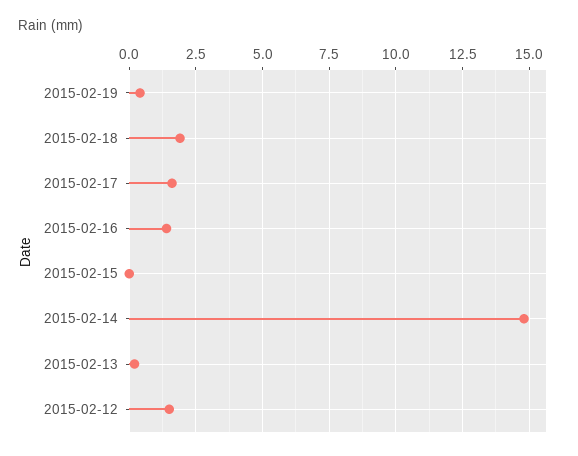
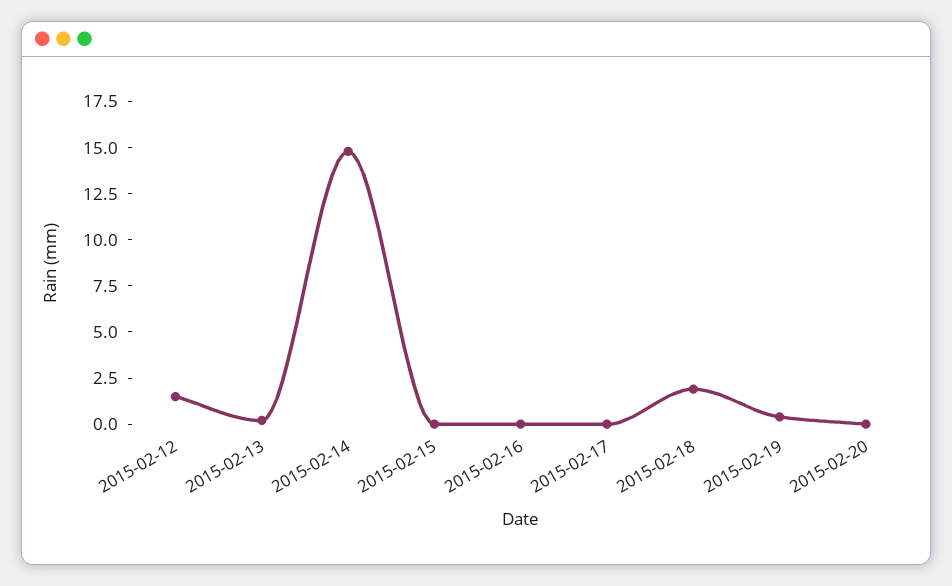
2015-02-17: 1.5 -> 0
2015-02-16: 1.5 -> 0
2015-02-20: none -> 0

